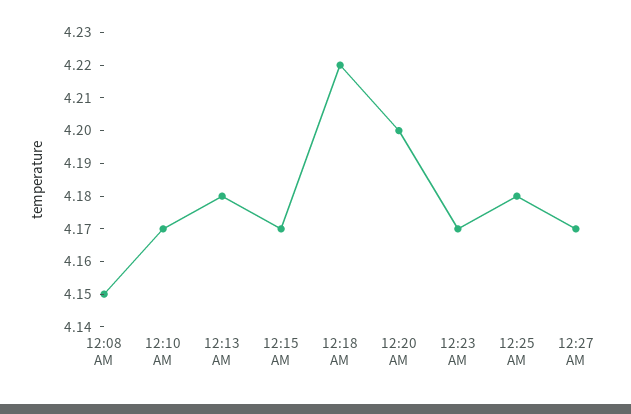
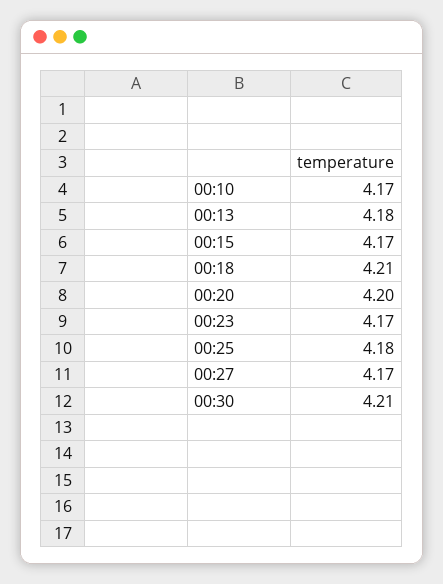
12:08 AM: 4.15 -> none
12:18 AM: 4.22 -> 4.21
00:30: none -> 4.21

